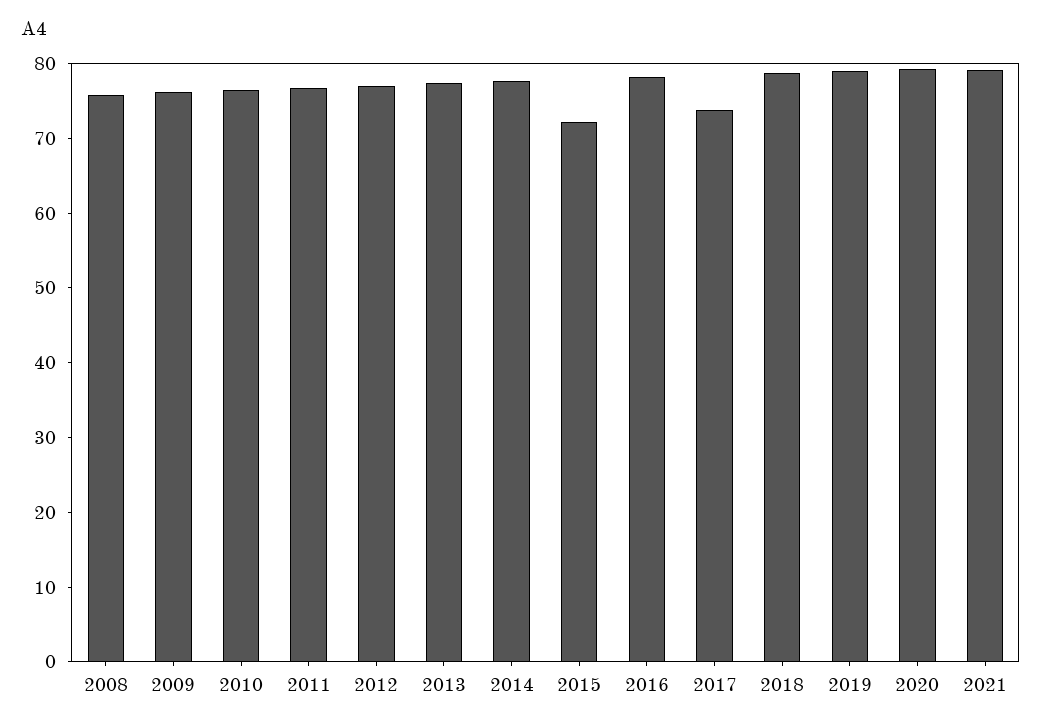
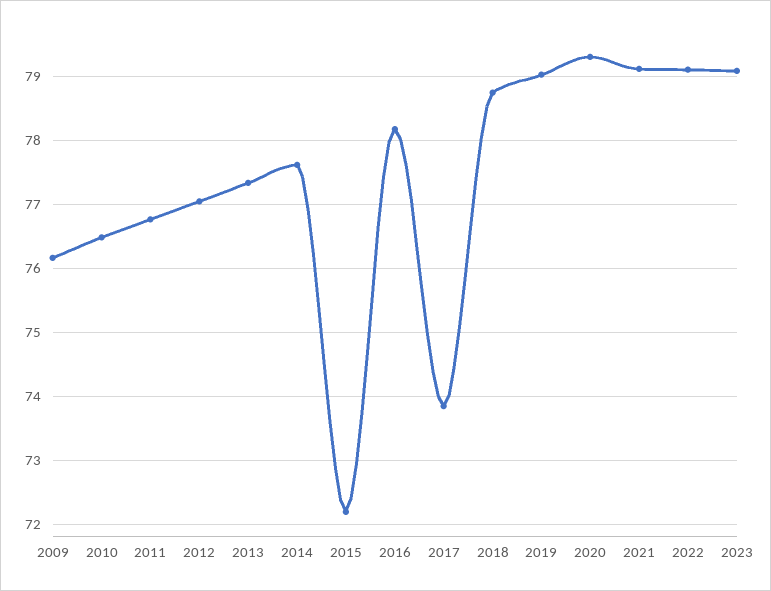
2008: 76 -> none
2022: none -> 79.1
2023: none -> 79.1

